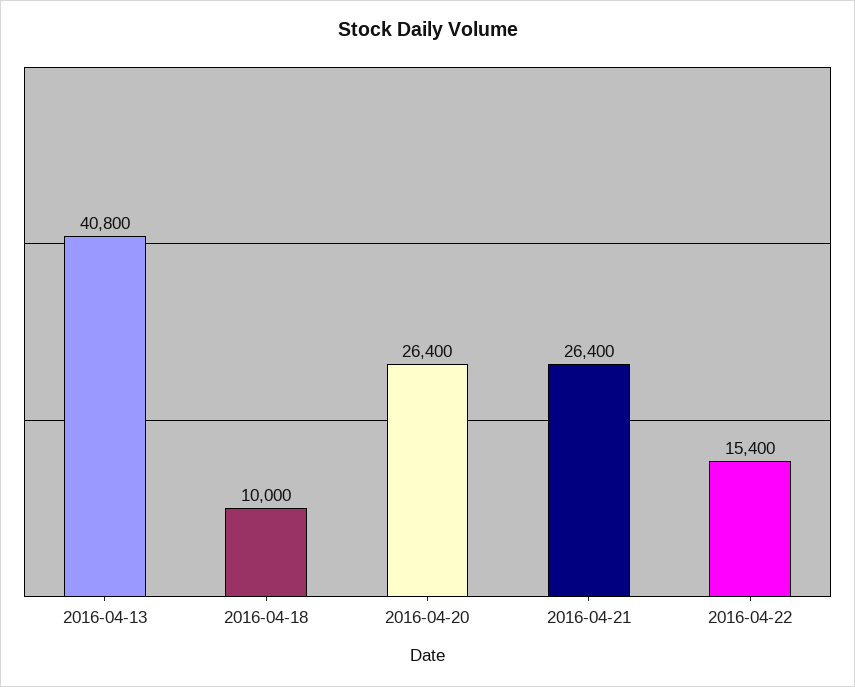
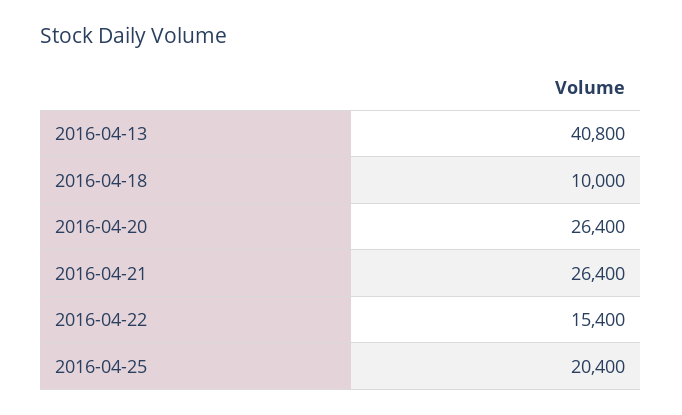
2016-04-25: none -> 20400

